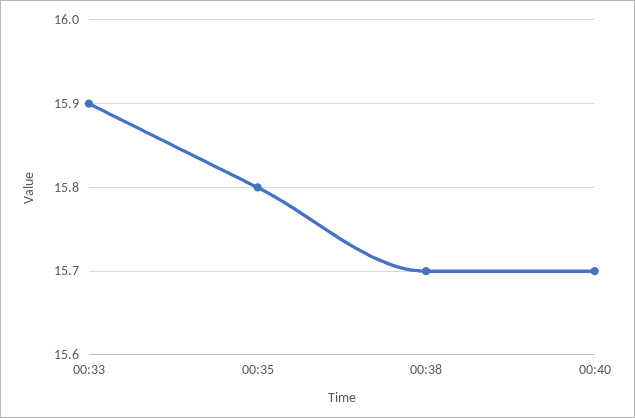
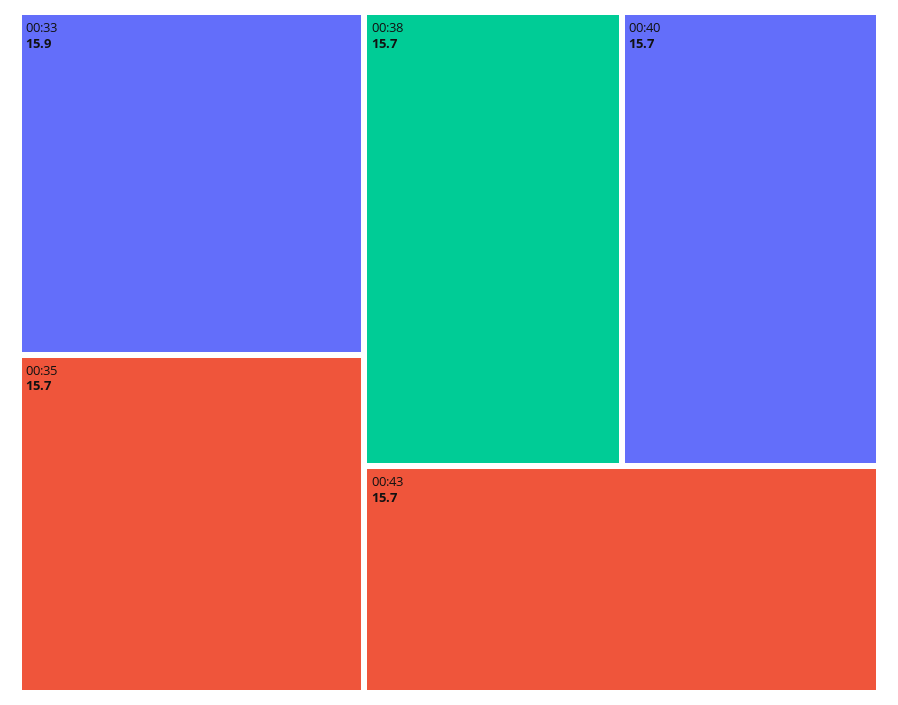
00:35: 15.8 -> 15.7
00:43: none -> 15.7

